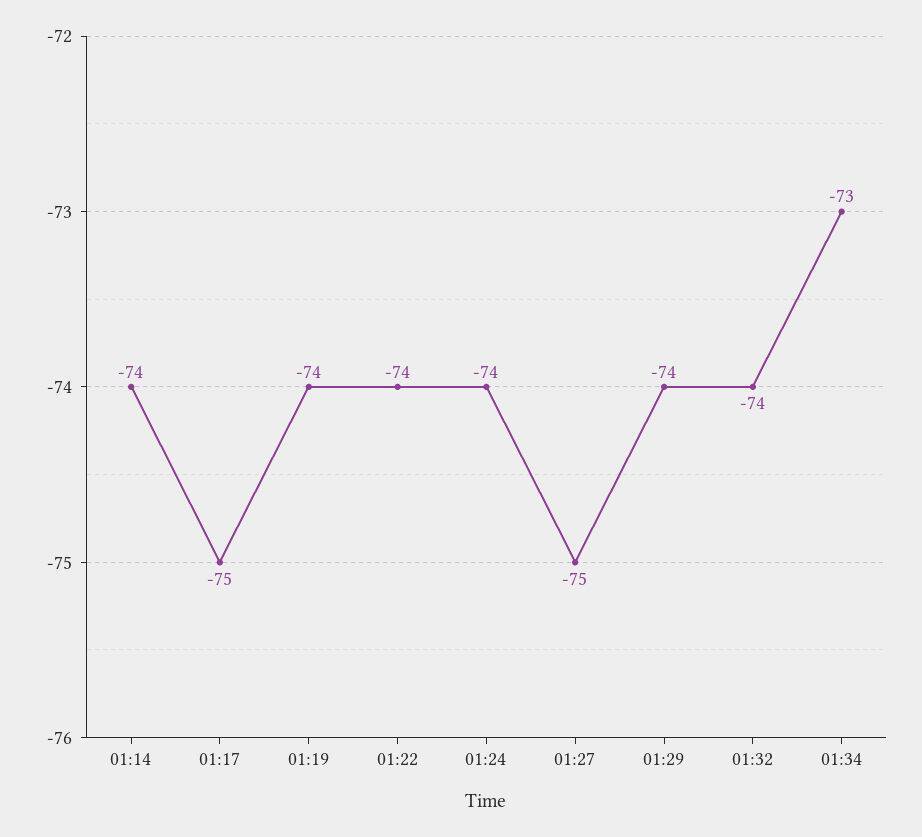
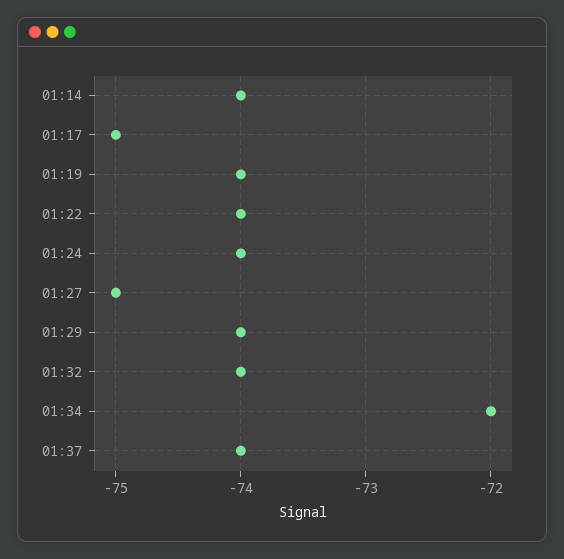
01:34: -73 -> -72
01:37: none -> -74

